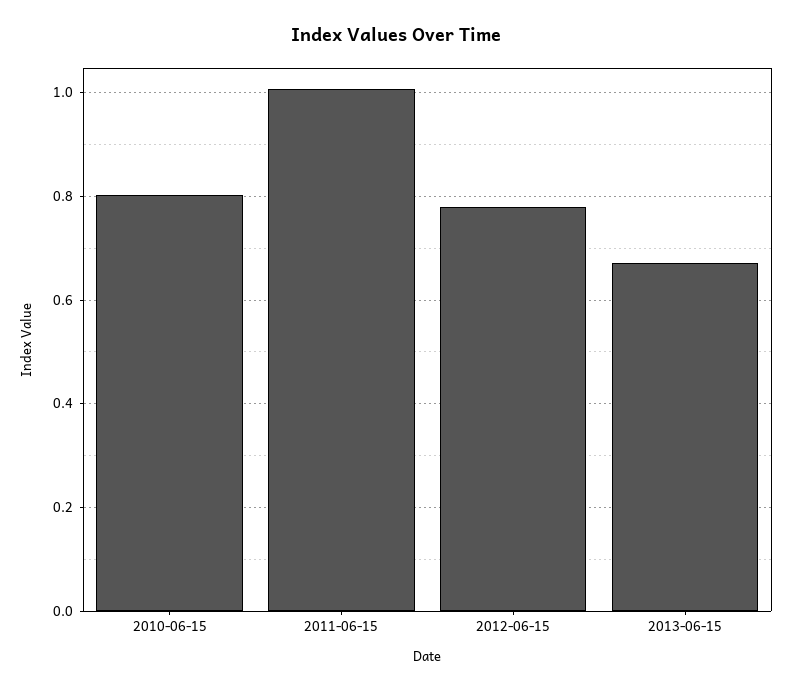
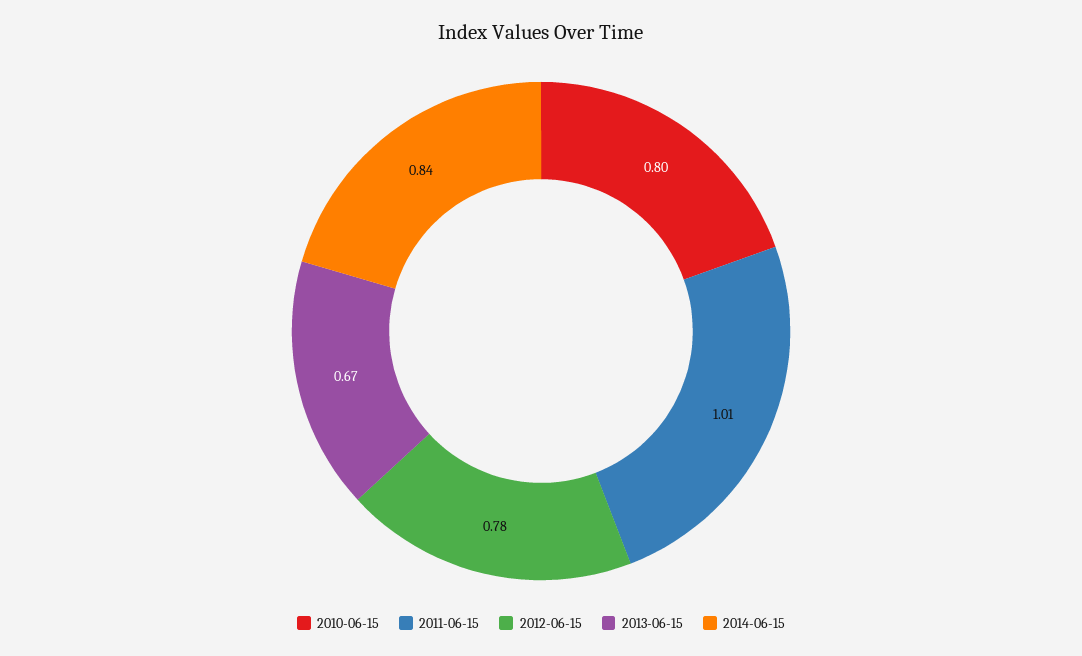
2014-06-15: none -> 0.84

